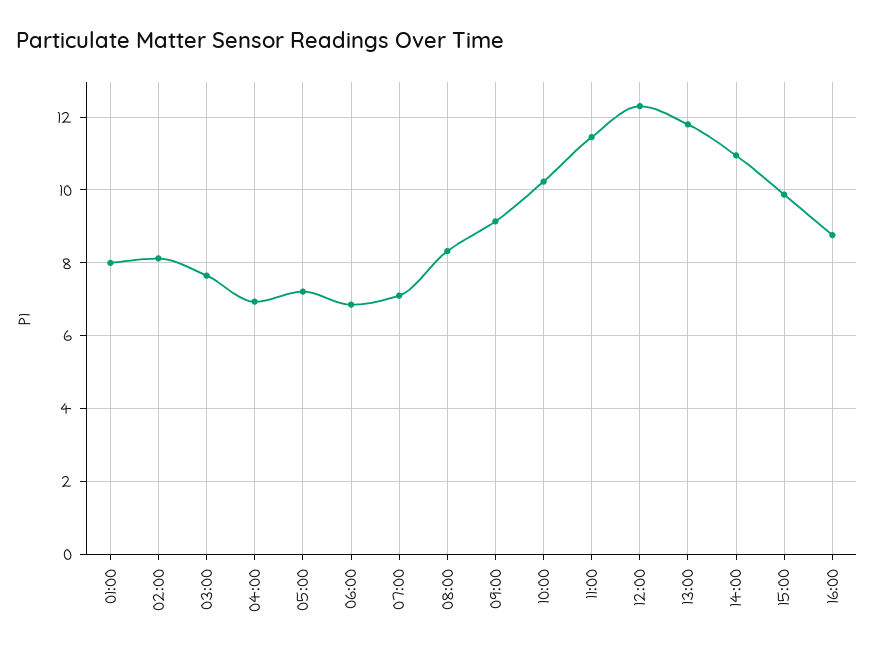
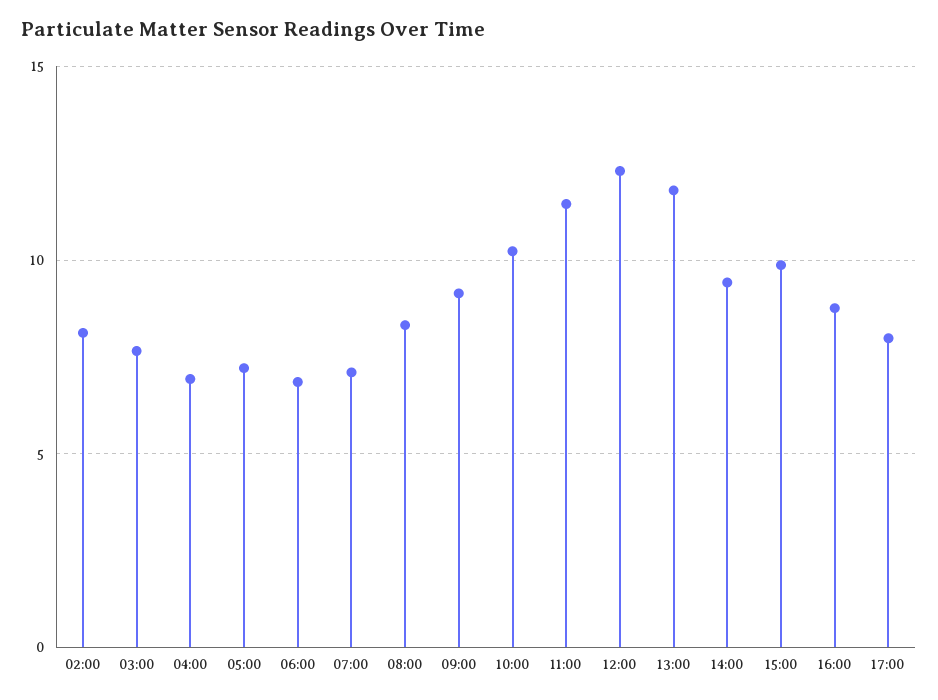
01:00: 8 -> none
14:00: 11 -> 9.5
17:00: none -> 8

